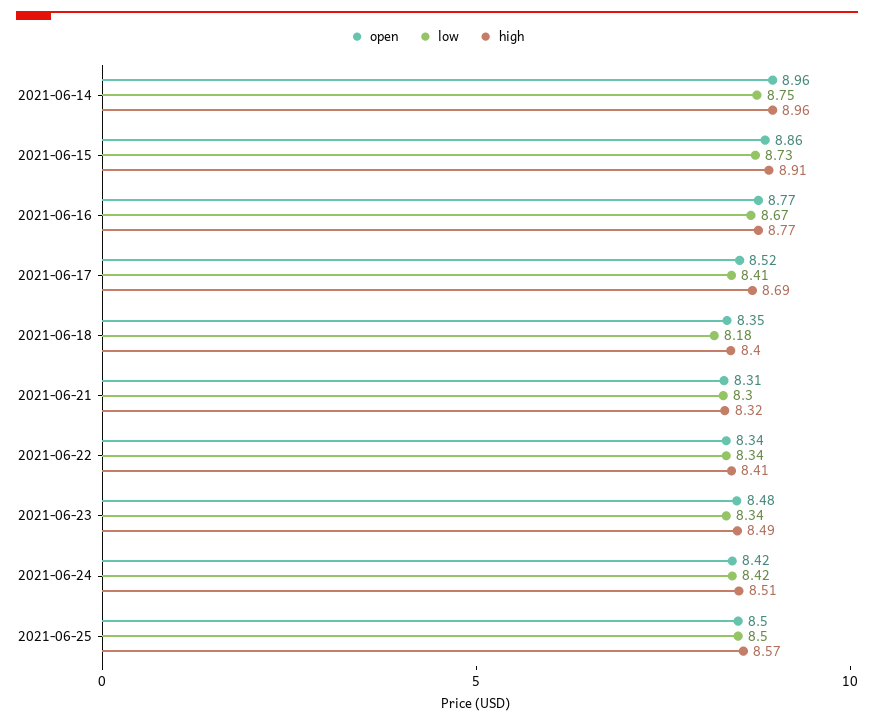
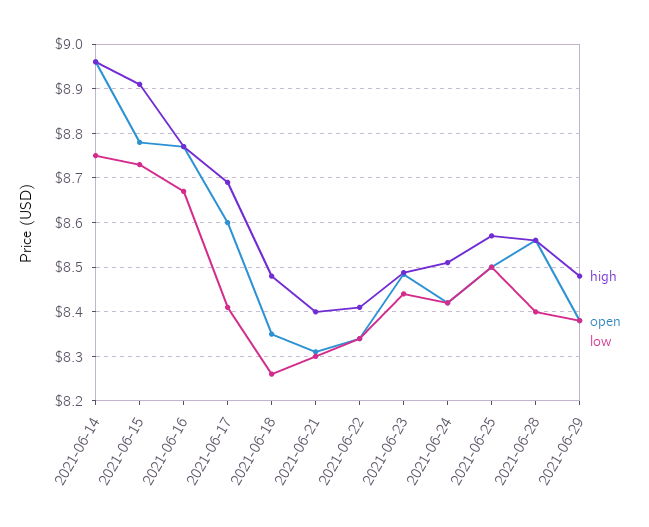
open, 2021-06-15: 8.86 -> 8.78
open, 2021-06-17: 8.52 -> 8.6
low, 2021-06-18: 8.18 -> 8.26
high, 2021-06-18: 8.4 -> 8.48
high, 2021-06-21: 8.32 -> 8.4
low, 2021-06-23: 8.34 -> 8.44
high, 2021-06-28: none -> 8.56
open, 2021-06-28: none -> 8.56
low, 2021-06-28: none -> 8.4
high, 2021-06-29: none -> 8.48
open, 2021-06-29: none -> 8.38
low, 2021-06-29: none -> 8.38

